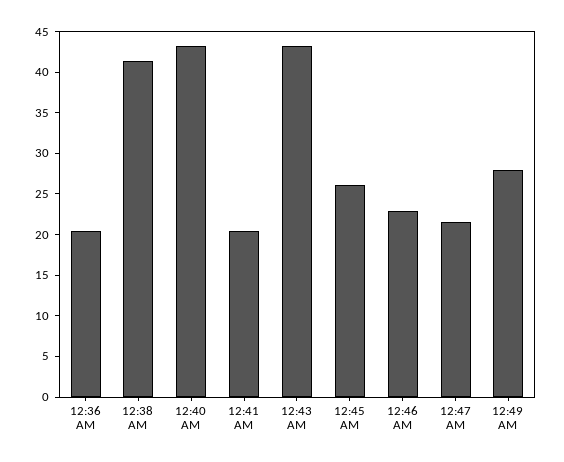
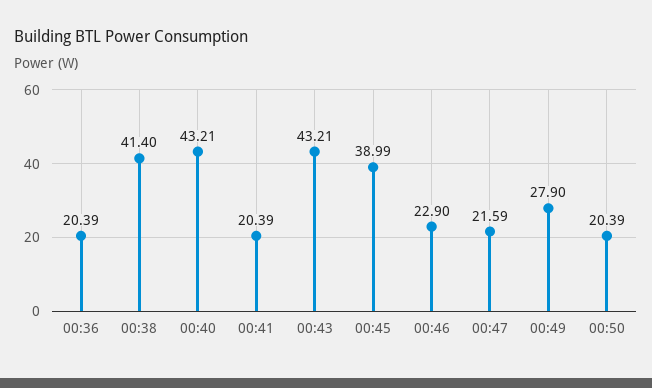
12:45 AM: 26 -> 38.99
00:50: none -> 20.39

